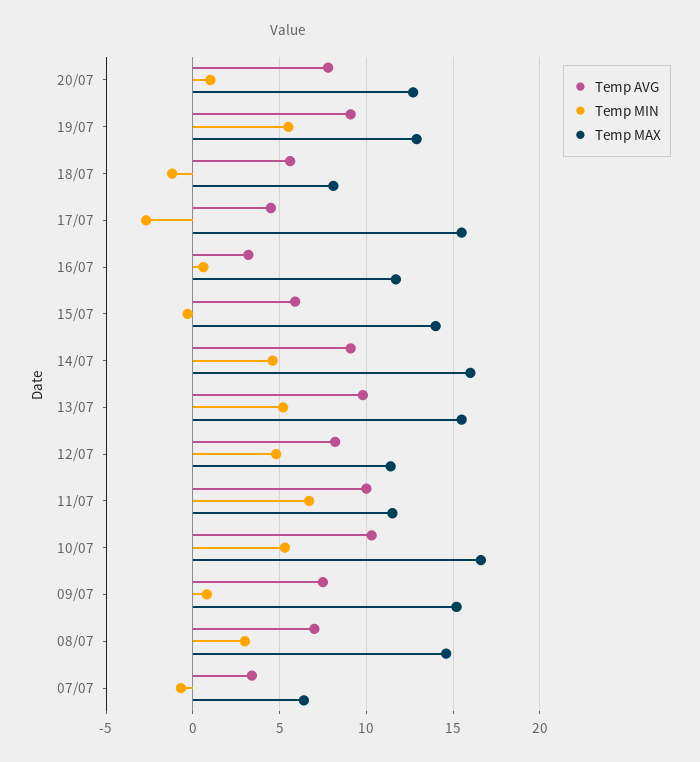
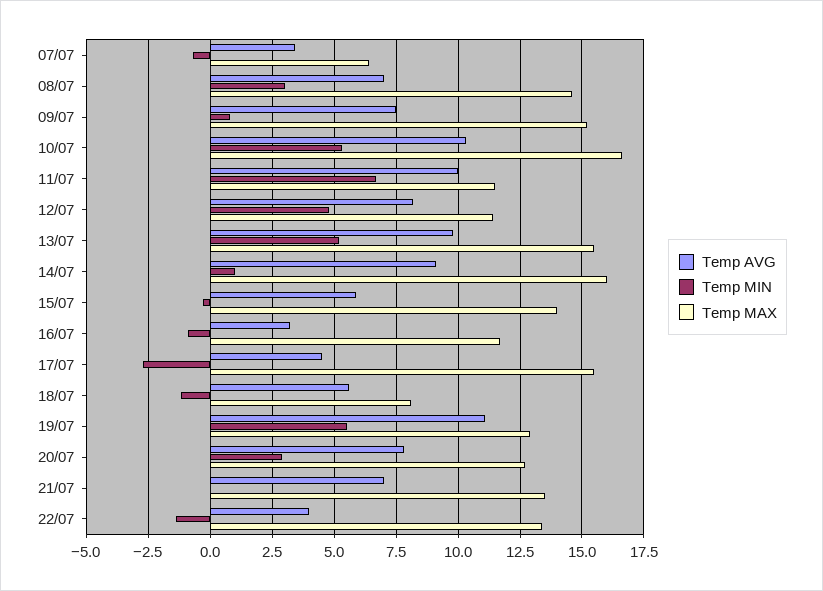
Temp MIN, 20/07: 1 -> 3
Temp AVG, 19/07: 9 -> 11
Temp MIN, 16/07: 0.5 -> -1
Temp MIN, 14/07: 4.5 -> 1
Temp AVG, 21/07: none -> 7
Temp MIN, 21/07: none -> 0
Temp MAX, 21/07: none -> 13.5
Temp AVG, 22/07: none -> 4
Temp MIN, 22/07: none -> -1.5
Temp MAX, 22/07: none -> 13.5

